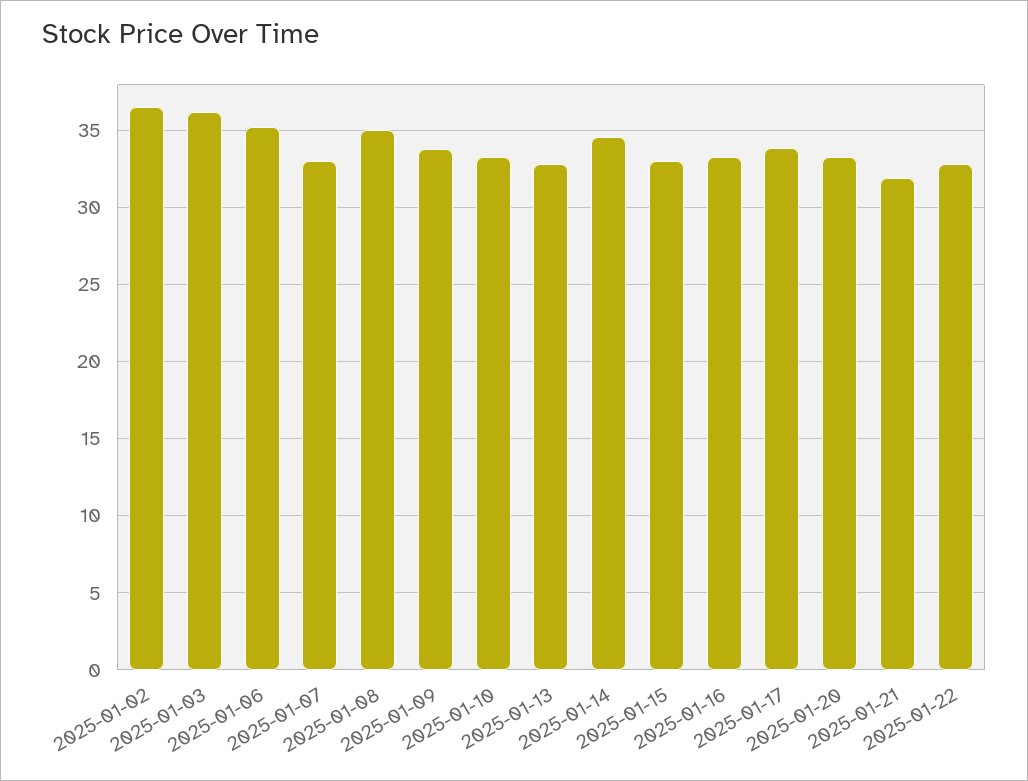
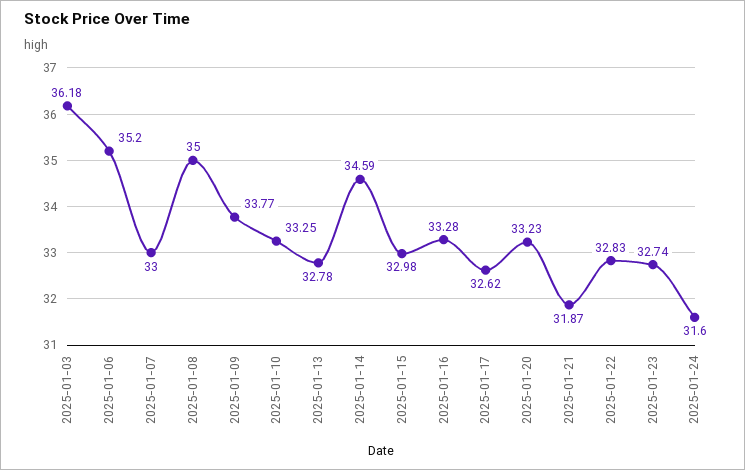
2025-01-02: 36.5 -> none
2025-01-17: 34 -> 32.62
2025-01-23: none -> 32.74
2025-01-24: none -> 31.6

